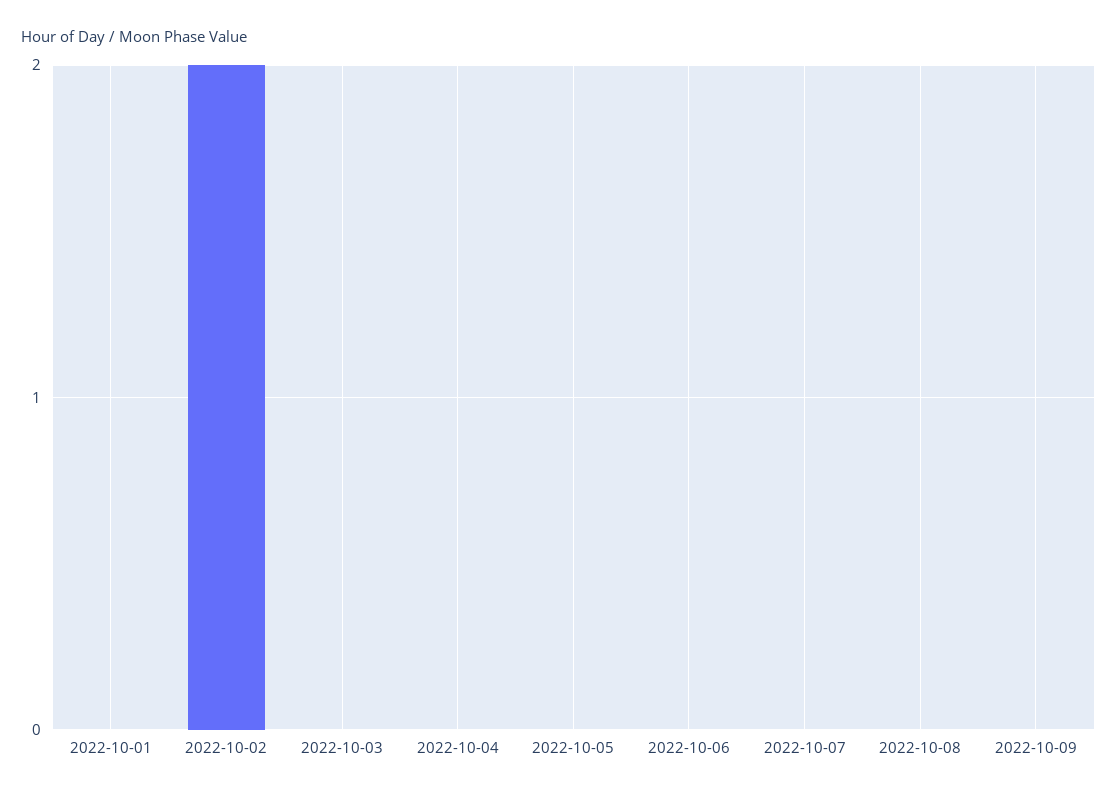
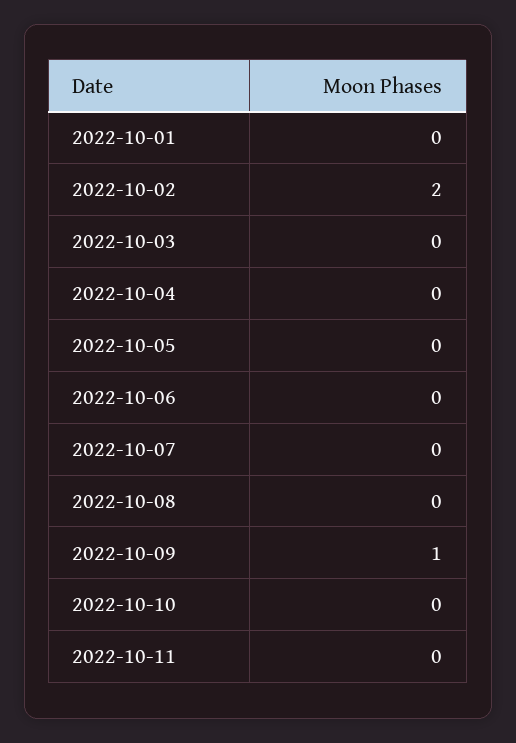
2022-10-09: 0 -> 1
2022-10-10: none -> 0
2022-10-11: none -> 0

